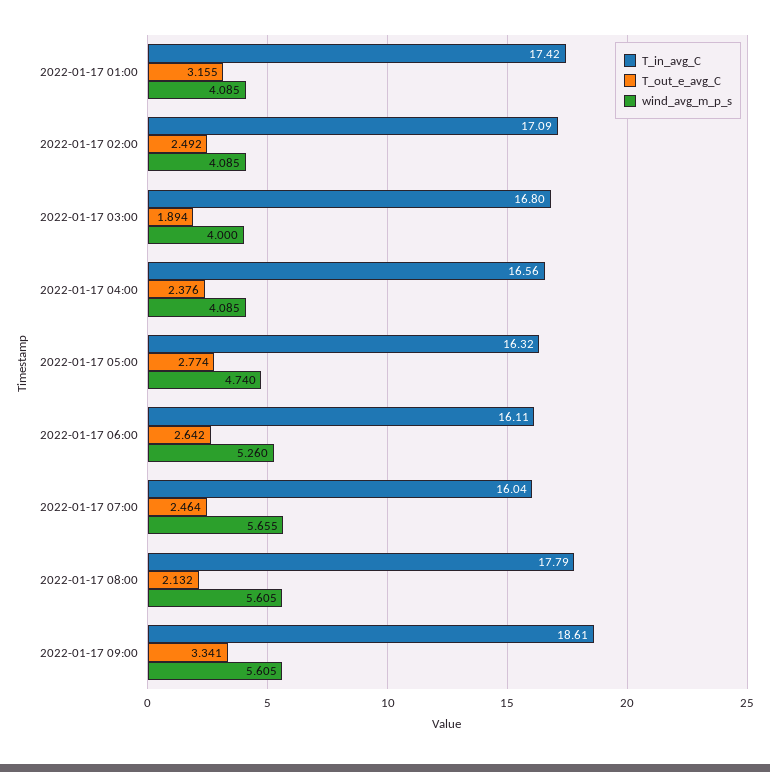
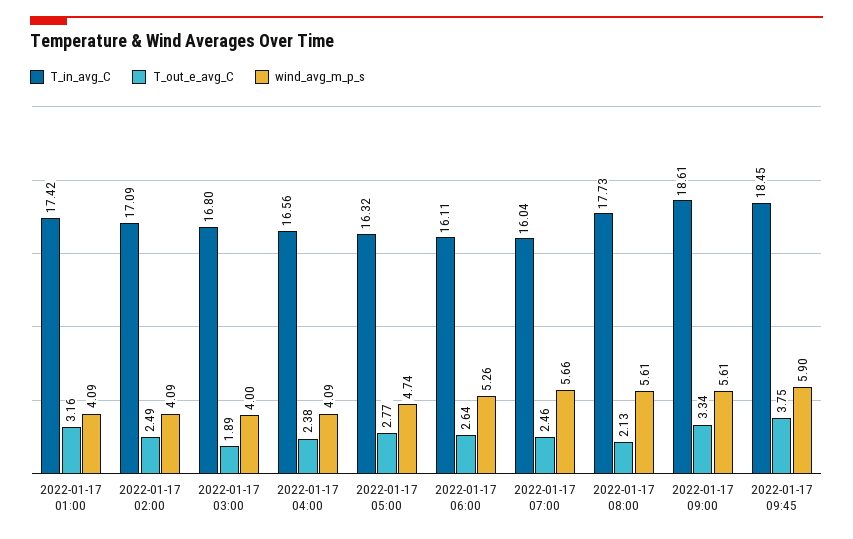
T_in_avg_C, 2022-01-17 08:00: 17.79 -> 17.73
T_in_avg_C, 2022-01-17 09:45: none -> 18.45
T_out_e_avg_C, 2022-01-17 09:45: none -> 3.75
wind_avg_m_p_s, 2022-01-17 09:45: none -> 5.9

